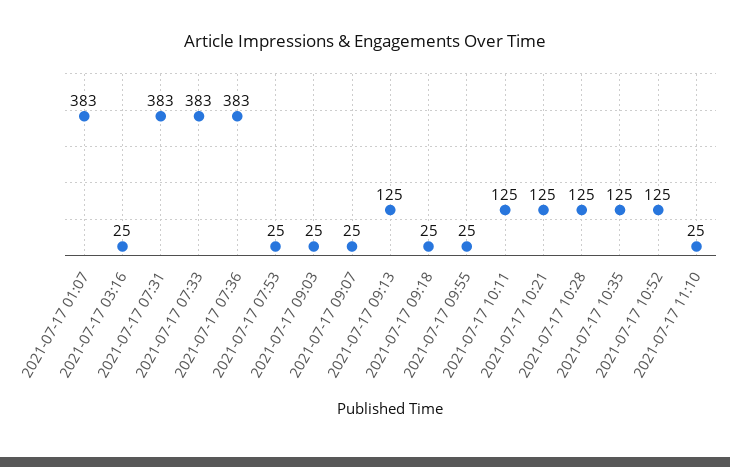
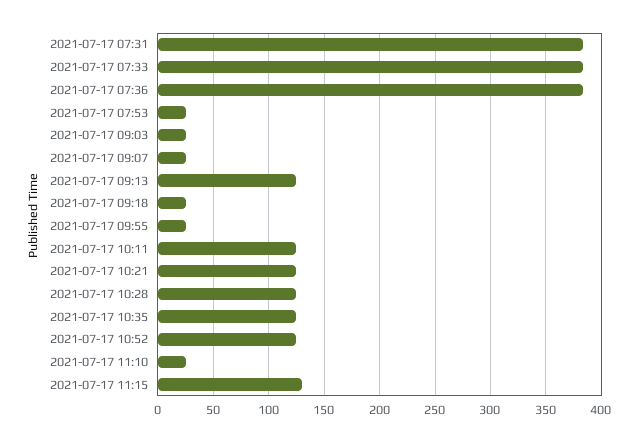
2021-07-17 01:07: 383 -> none
2021-07-17 03:16: 25 -> none
2021-07-17 11:15: none -> 130

